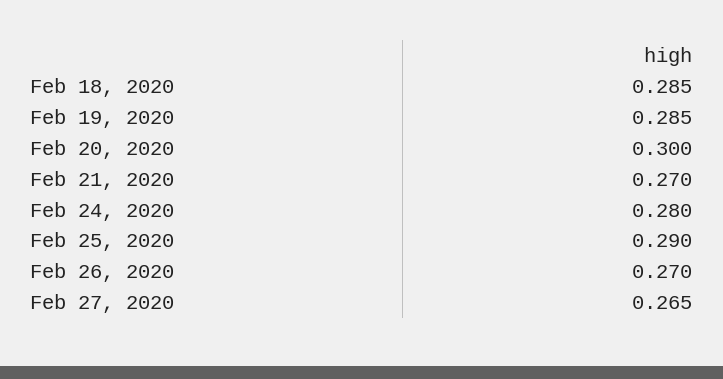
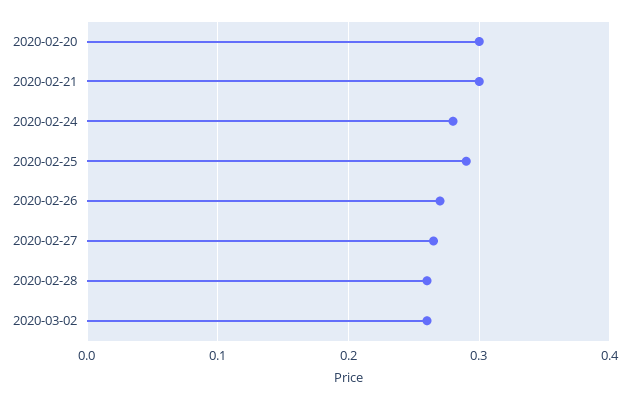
Feb 18, 2020: 0.285 -> none
Feb 19, 2020: 0.285 -> none
Feb 21, 2020: 0.27 -> 0.3
2020-02-28: none -> 0.26
2020-03-02: none -> 0.26

